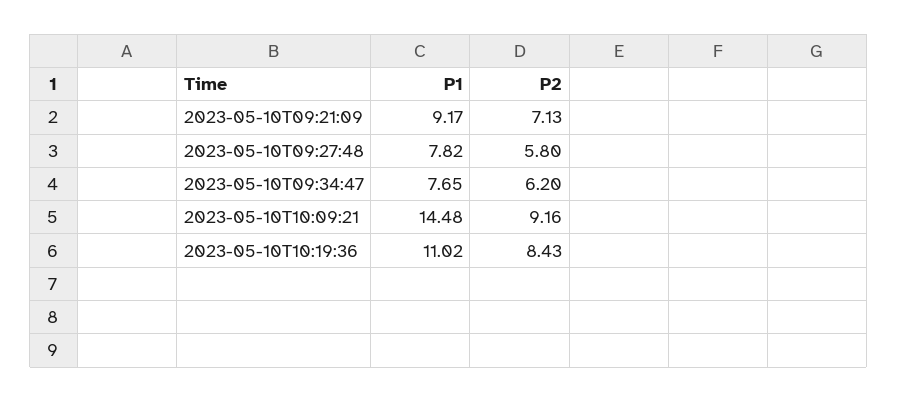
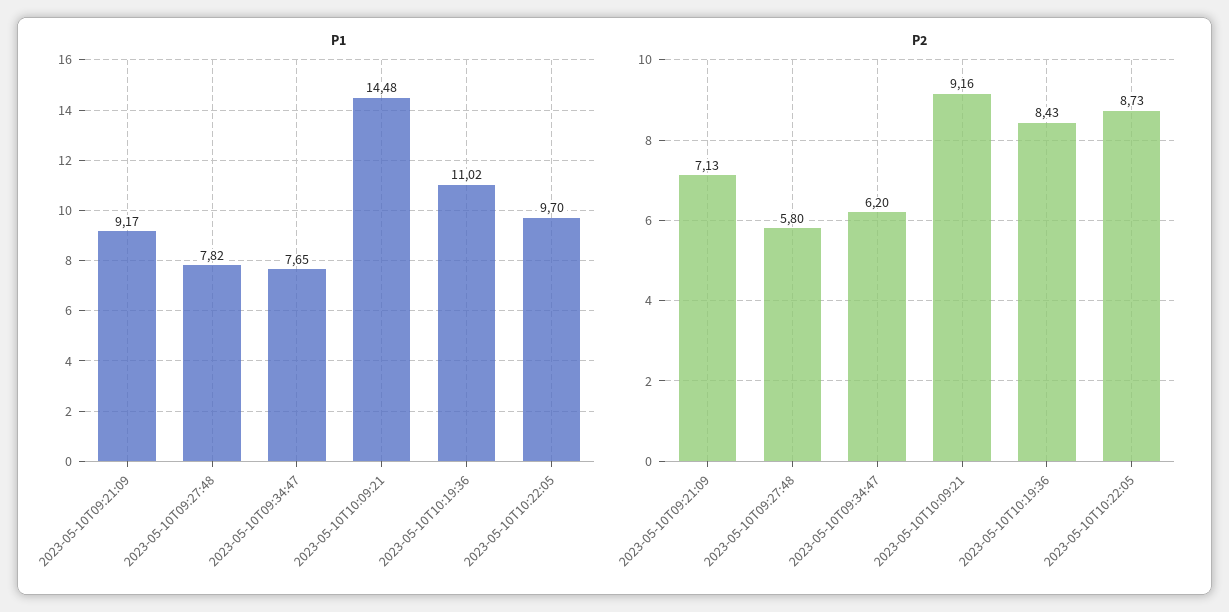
P1, 2023-05-10T10:22:05: none -> 9.7
P2, 2023-05-10T10:22:05: none -> 8.73

